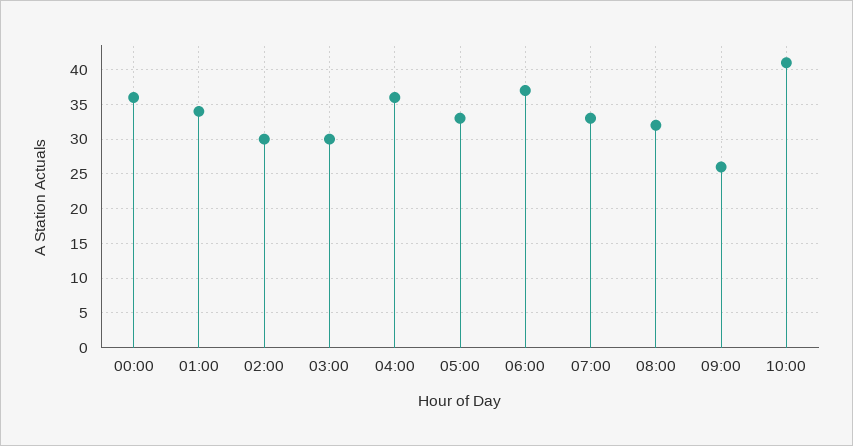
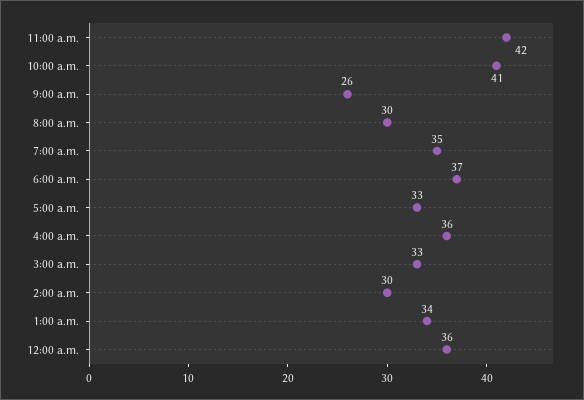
03:00: 30 -> 33
07:00: 33 -> 35
08:00: 32 -> 30
11:00 a.m.: none -> 42

